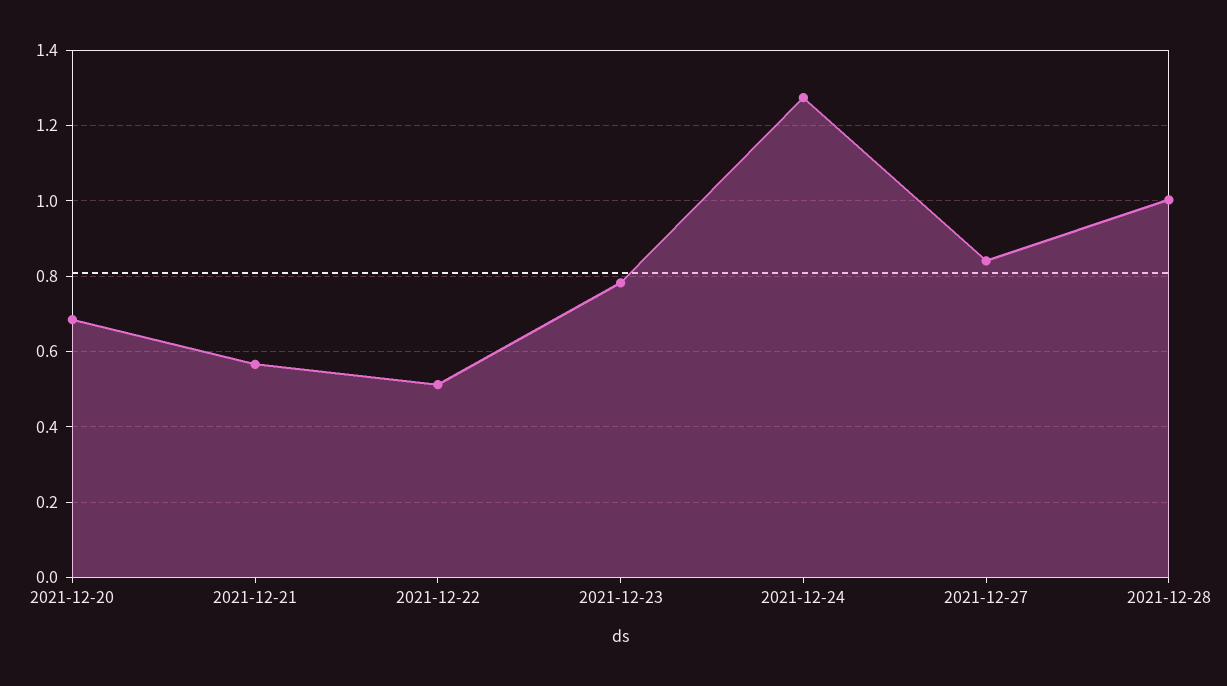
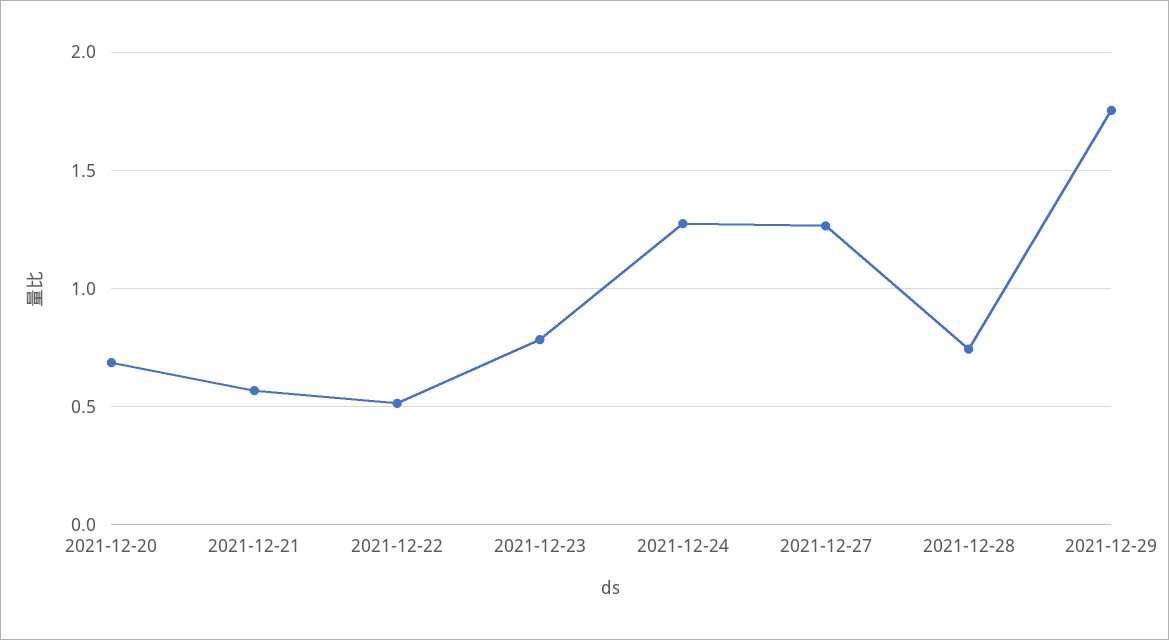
2021-12-27: 0.84 -> 1.25
2021-12-28: 1 -> 0.75
2021-12-29: none -> 1.75

